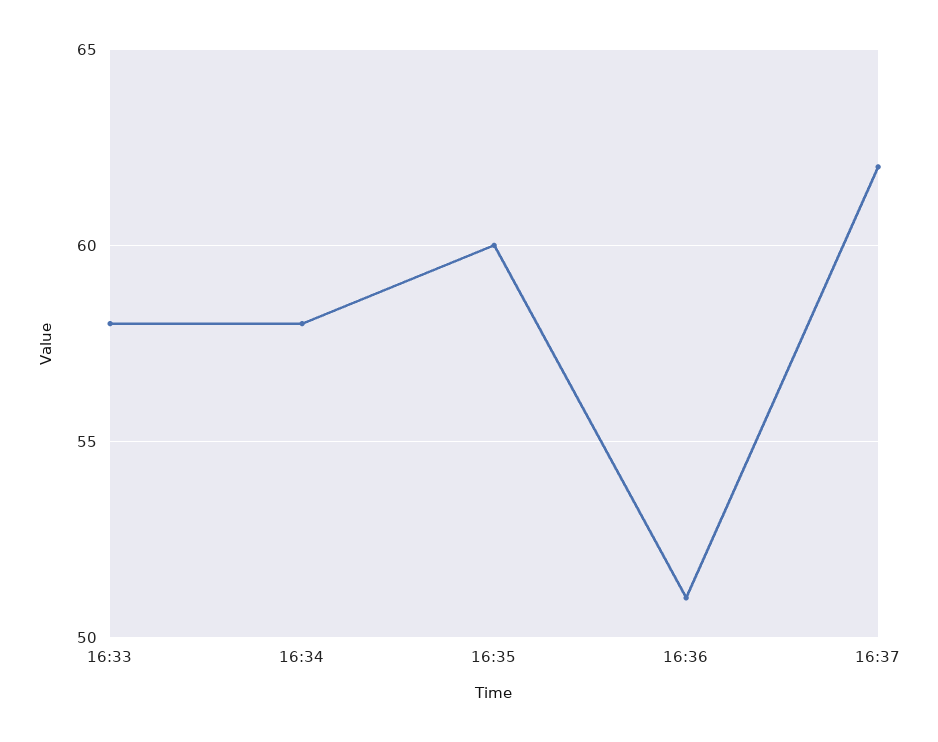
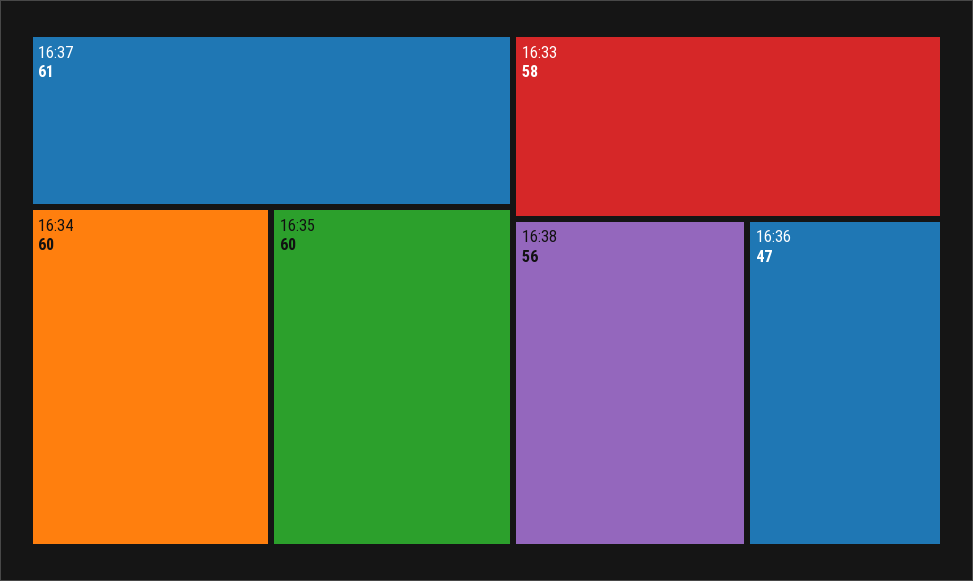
16:34: 58 -> 60
16:36: 51 -> 47
16:37: 62 -> 61
16:38: none -> 56

